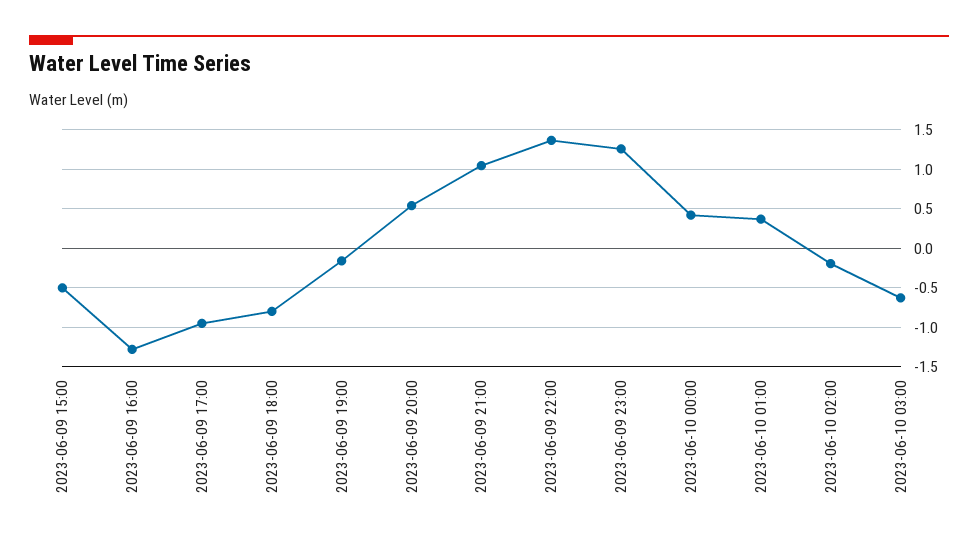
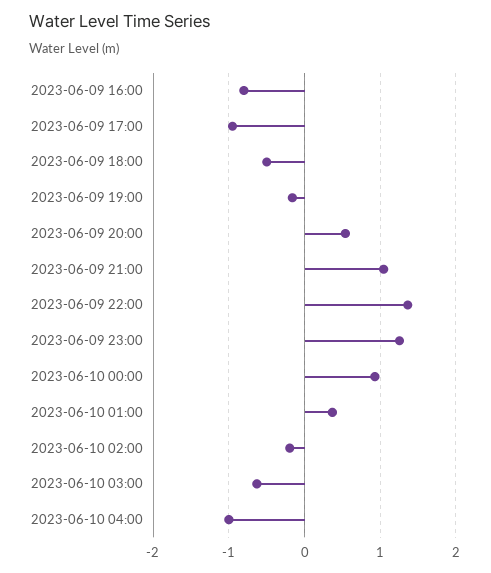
2023-06-09 15:00: -0.5 -> none
2023-06-09 16:00: -1.3 -> -0.8
2023-06-09 18:00: -0.8 -> -0.5
2023-06-10 00:00: 0.4 -> 0.9
2023-06-10 04:00: none -> -1

